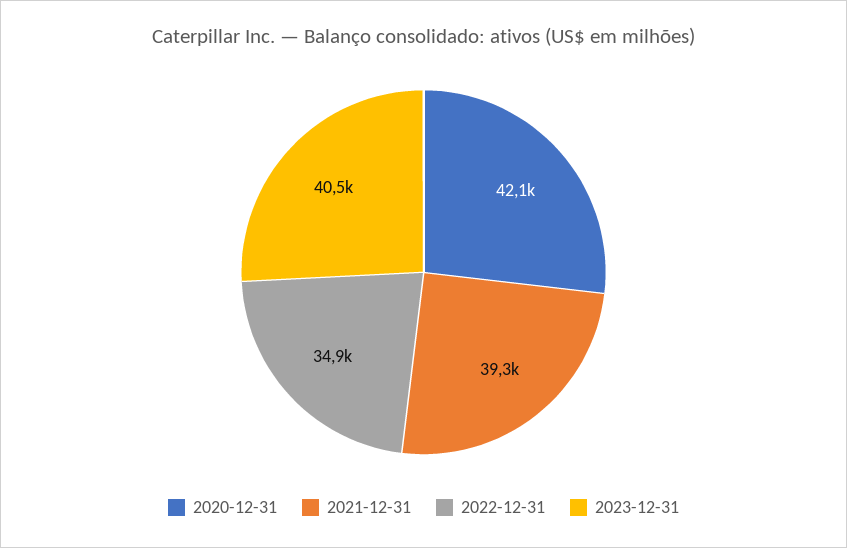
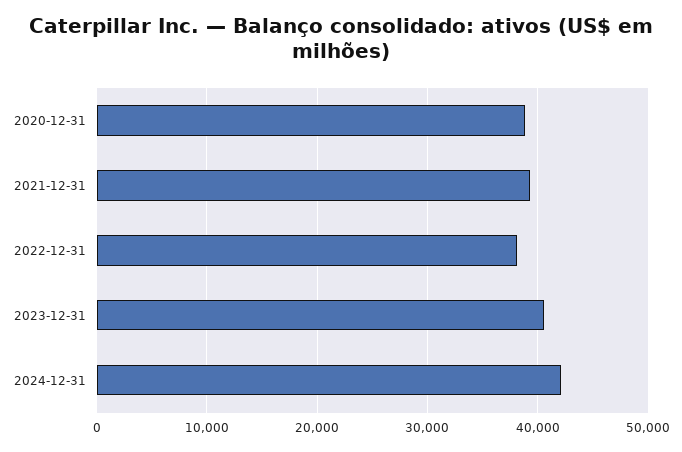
2020-12-31: 42100 -> 39000
2022-12-31: 34900 -> 38000
2024-12-31: none -> 42000

